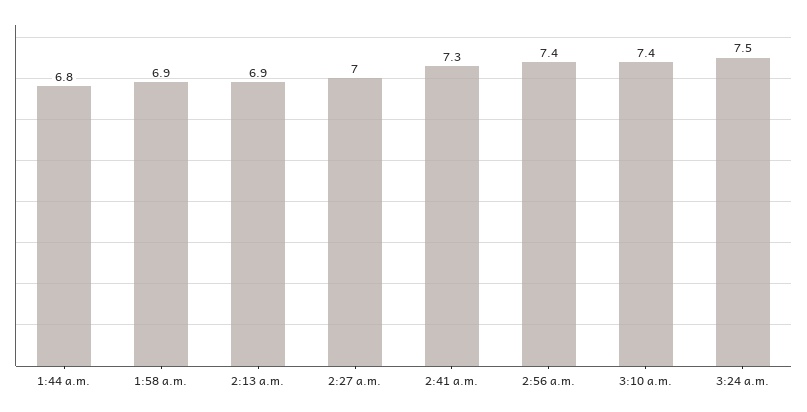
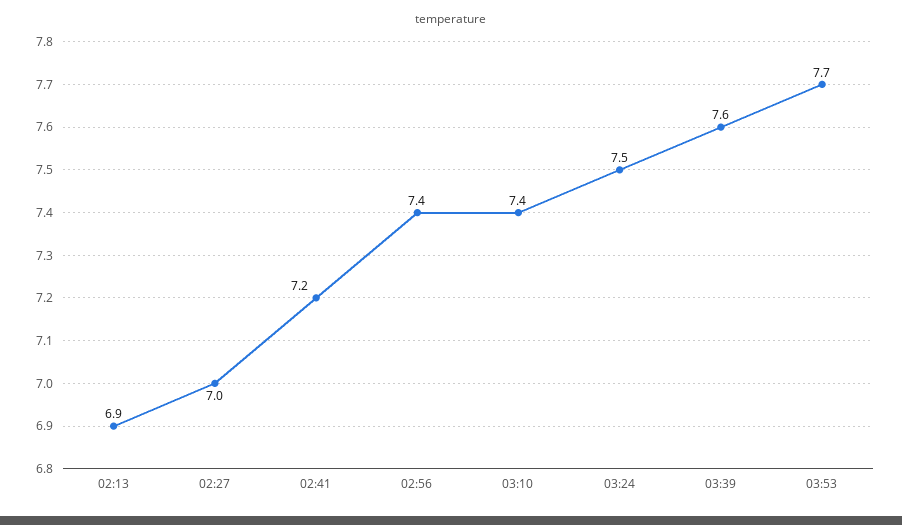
1:44 a.m.: 6.8 -> none
1:58 a.m.: 6.9 -> none
2:41 a.m.: 7.3 -> 7.2
03:39: none -> 7.6
03:53: none -> 7.7

